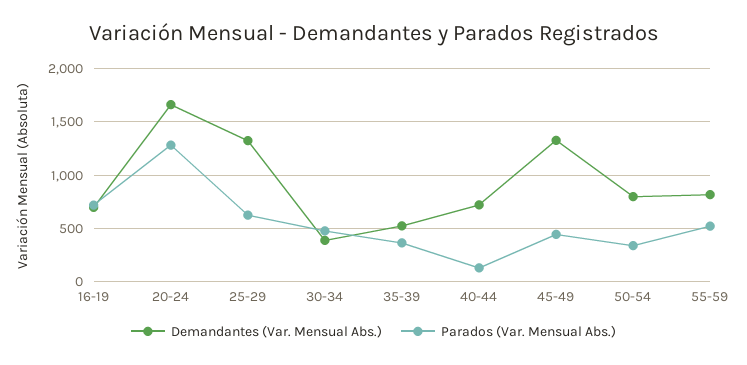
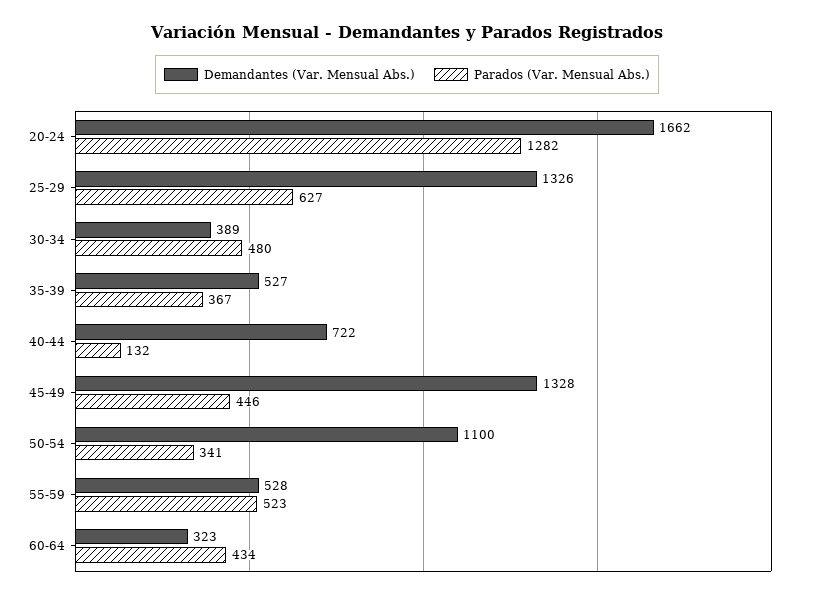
Demandantes (Var. Mensual Abs.), 16-19: 700 -> none
Parados (Var. Mensual Abs.), 16-19: 700 -> none
Demandantes (Var. Mensual Abs.), 50-54: 800 -> 1100
Demandantes (Var. Mensual Abs.), 55-59: 800 -> 528
Demandantes (Var. Mensual Abs.), 60-64: none -> 323
Parados (Var. Mensual Abs.), 60-64: none -> 434

